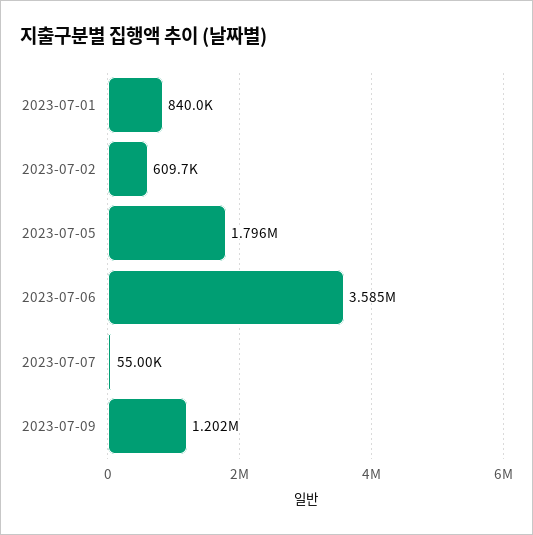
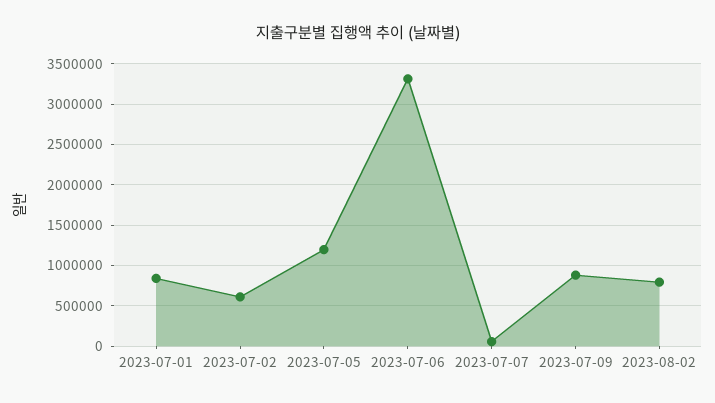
2023-07-05: 1796000 -> 1200000
2023-07-06: 3585000 -> 3300000
2023-07-09: 1202000 -> 900000
2023-08-02: none -> 800000

